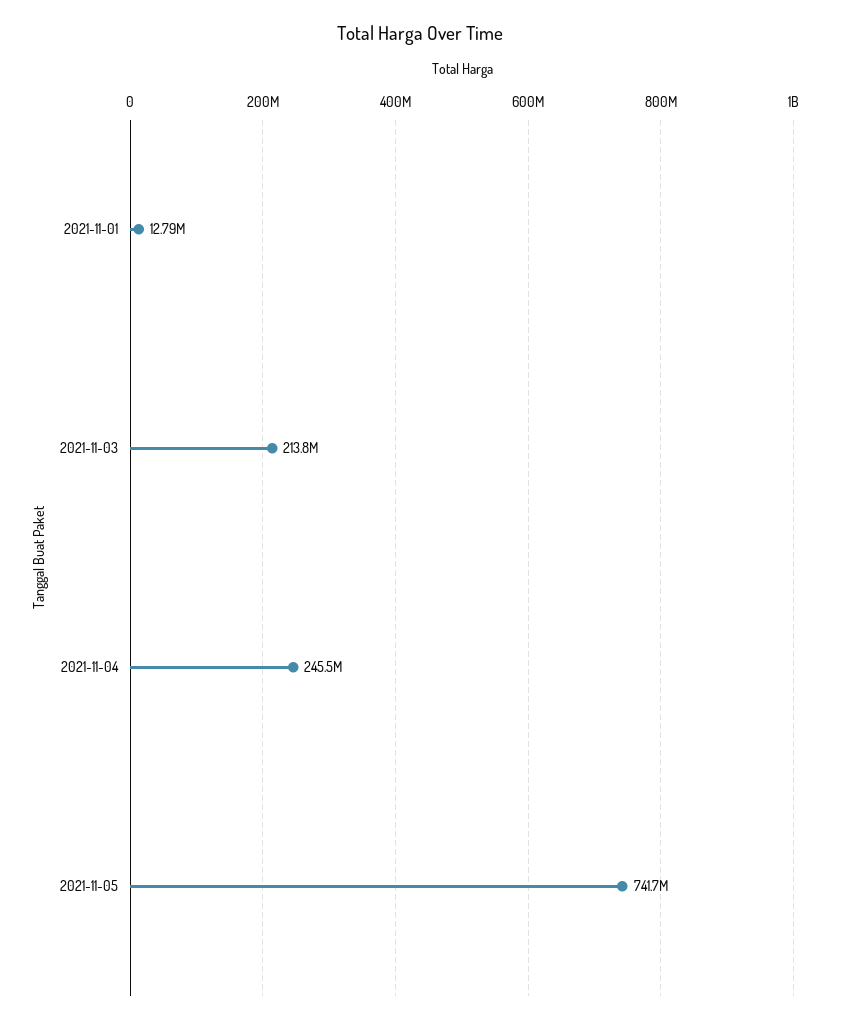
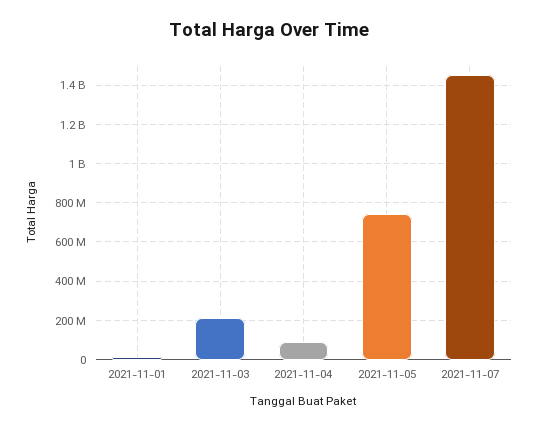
2021-11-04: 245500000 -> 100000000
2021-11-07: none -> 1450000000

